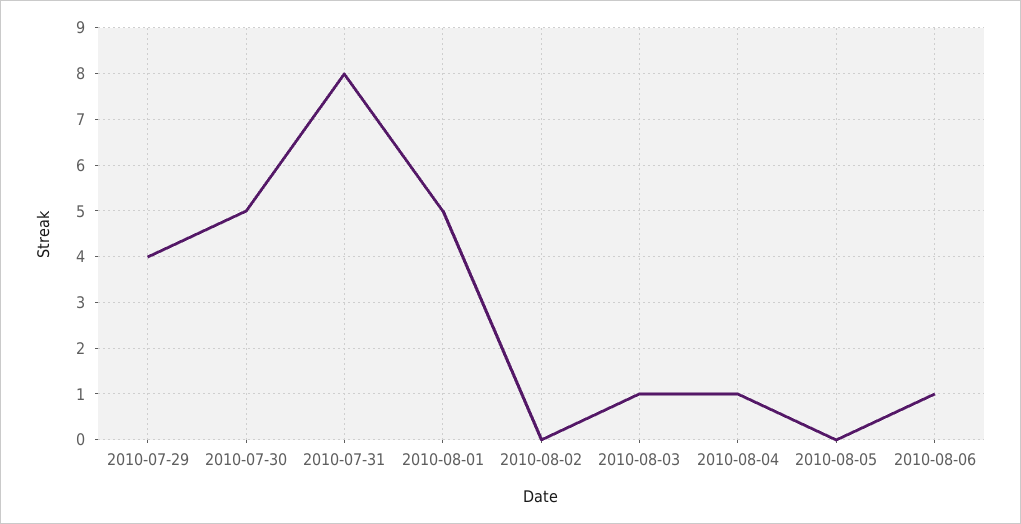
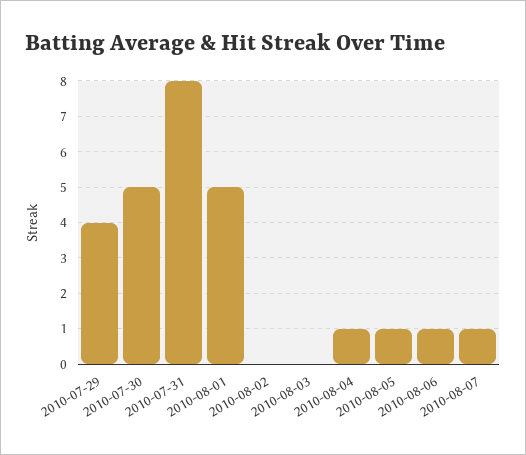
2010-08-03: 1 -> 0
2010-08-05: 0 -> 1
2010-08-07: none -> 1

